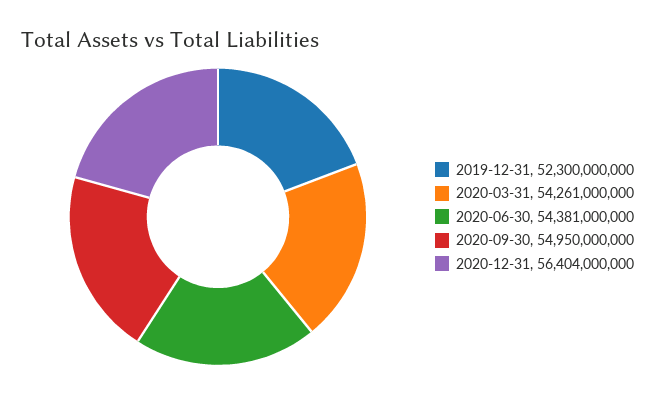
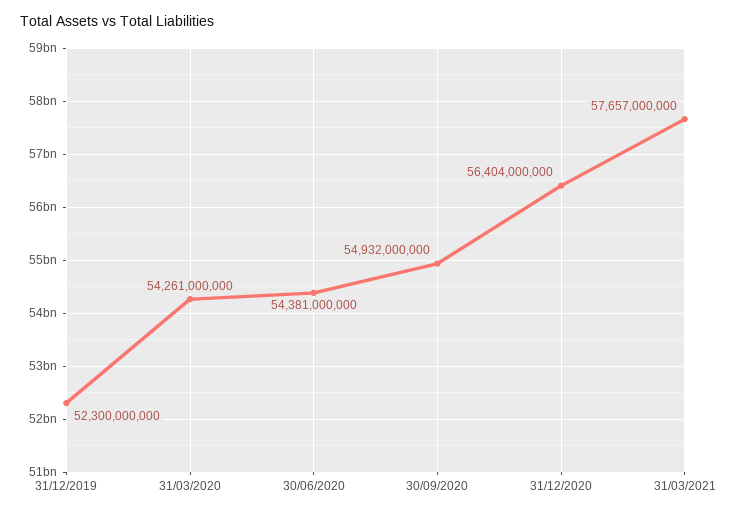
2020-09-30: 54950000000 -> 54932000000
31/03/2021: none -> 57657000000

